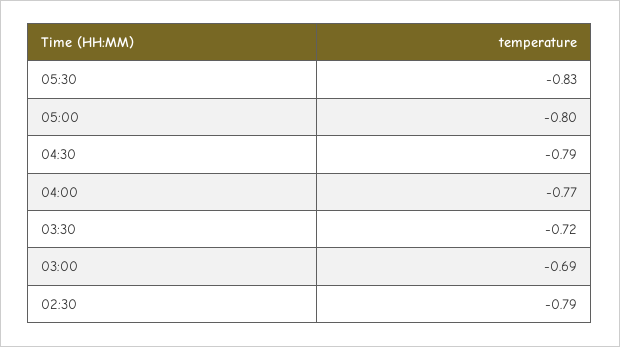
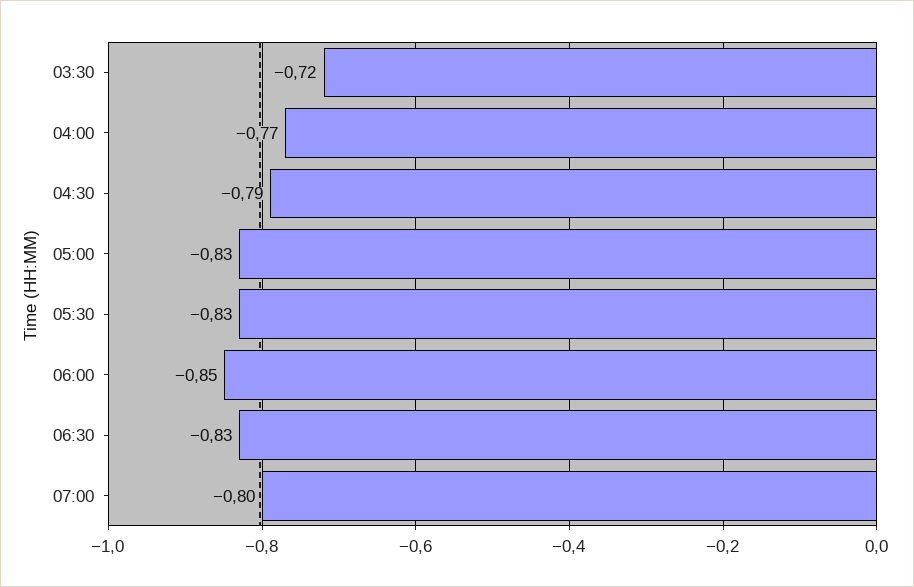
05:00: -0.8 -> -0.83
03:00: -0.69 -> none
02:30: -0.79 -> none
06:00: none -> -0.85
06:30: none -> -0.83
07:00: none -> -0.8

